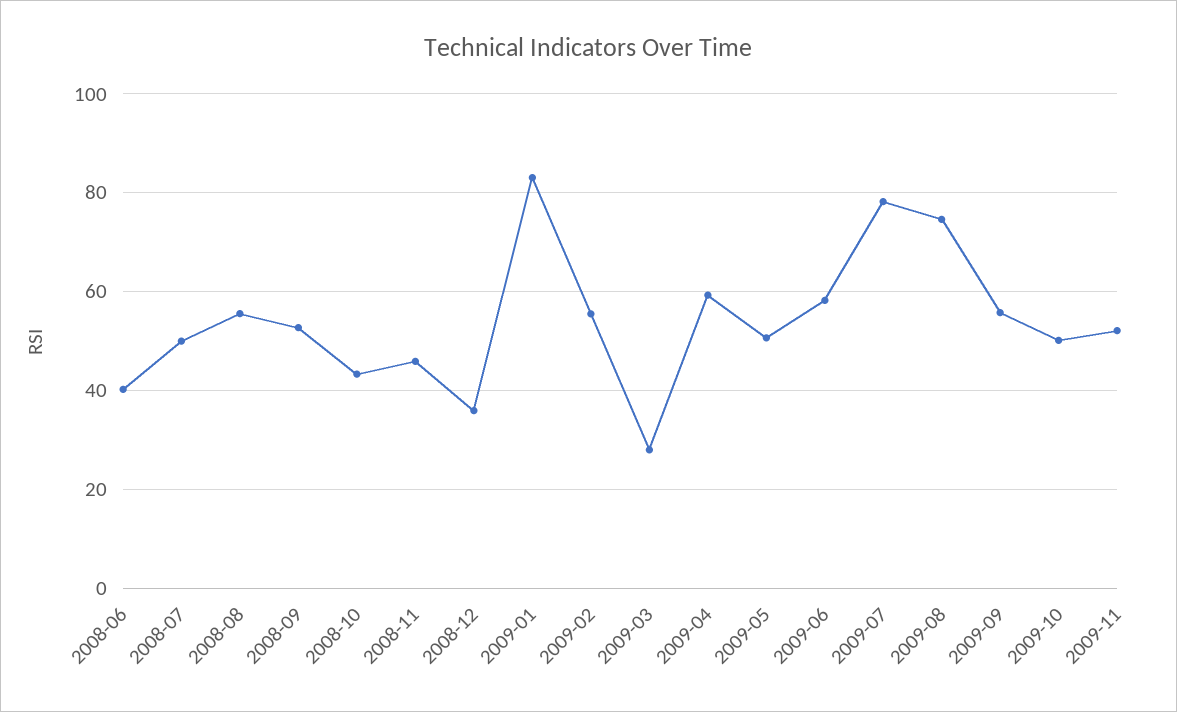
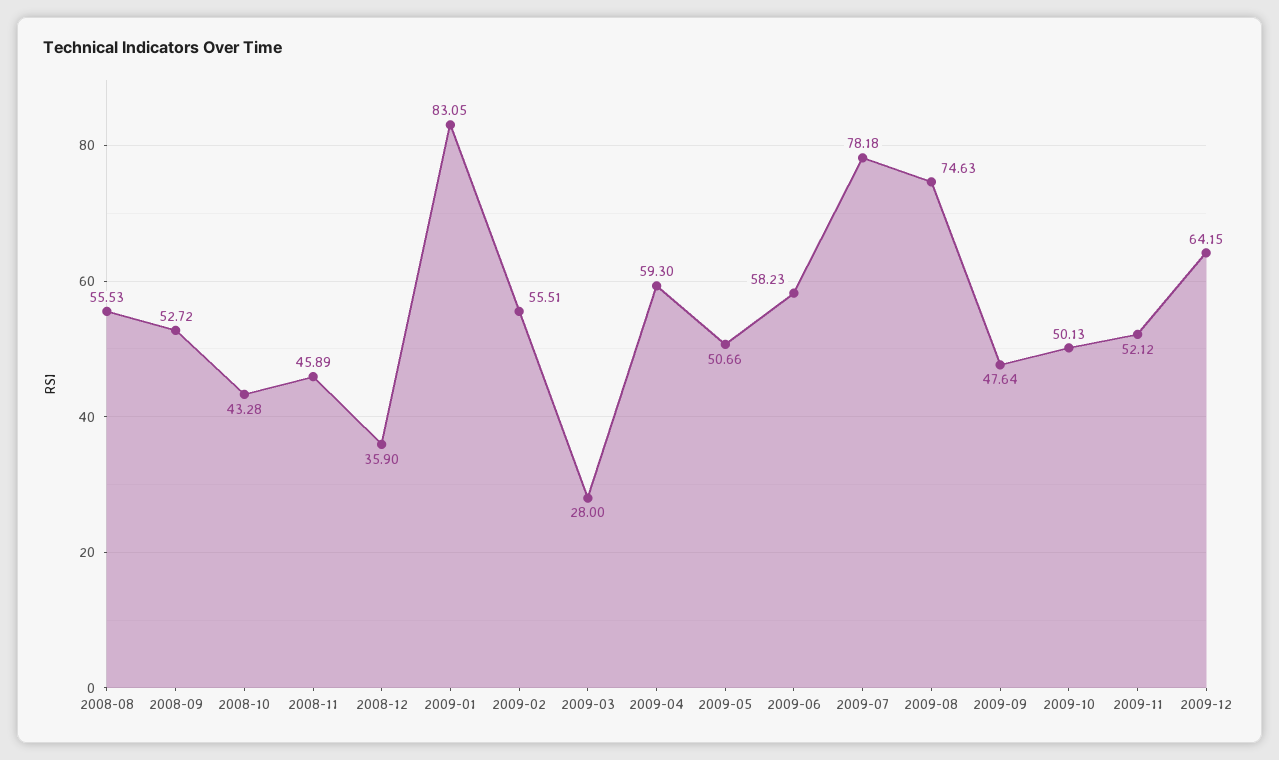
2008-06: 40 -> none
2008-07: 50 -> none
2009-09: 56 -> 47.64
2009-12: none -> 64.15

